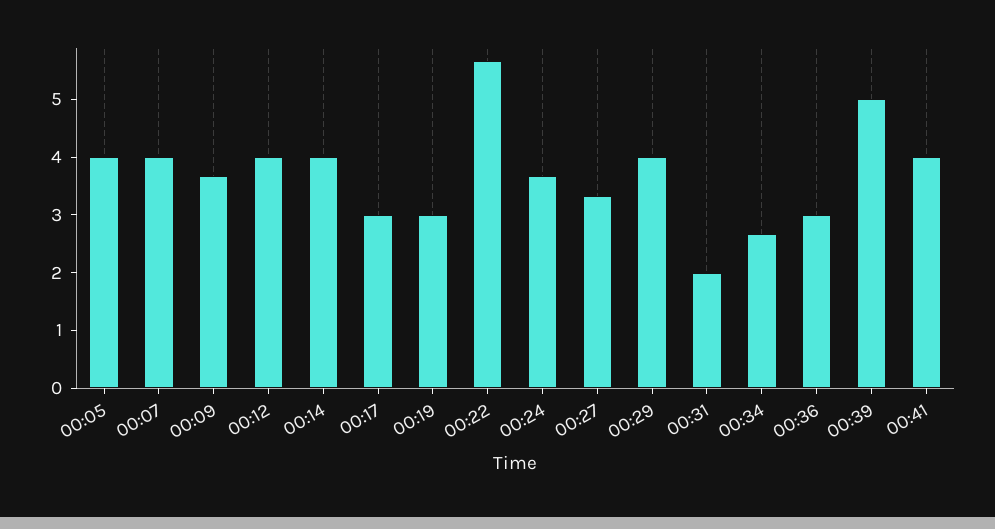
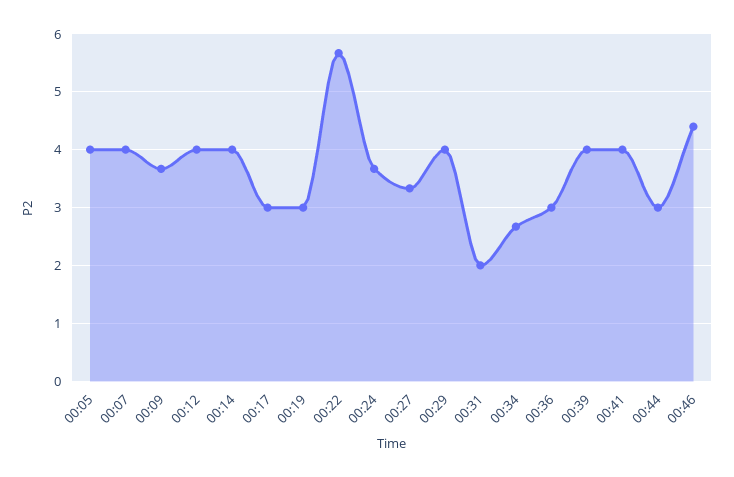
00:39: 5 -> 4
00:44: none -> 3
00:46: none -> 4.4

